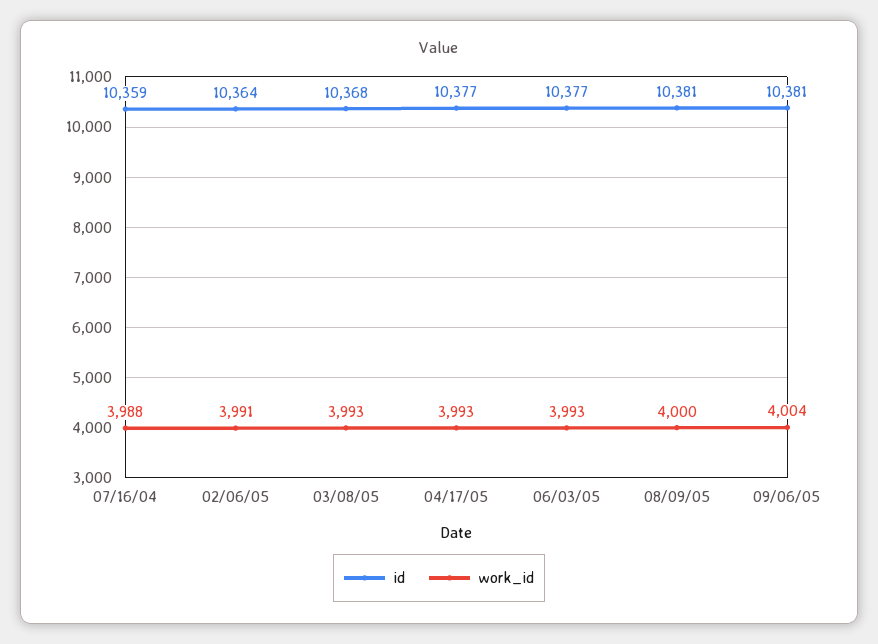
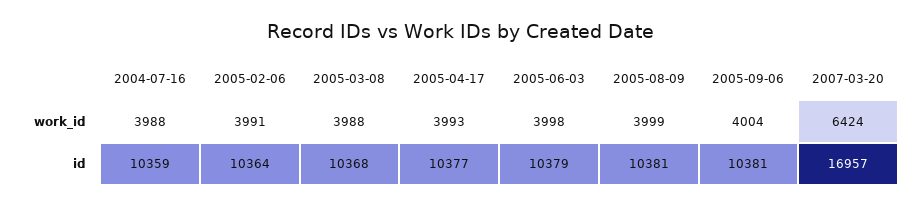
work_id, 03/08/05: 3993 -> 3988
id, 06/03/05: 10377 -> 10379
work_id, 06/03/05: 3993 -> 3998
work_id, 08/09/05: 4000 -> 3999
work_id, 2007-03-20: none -> 6424
id, 2007-03-20: none -> 16957

